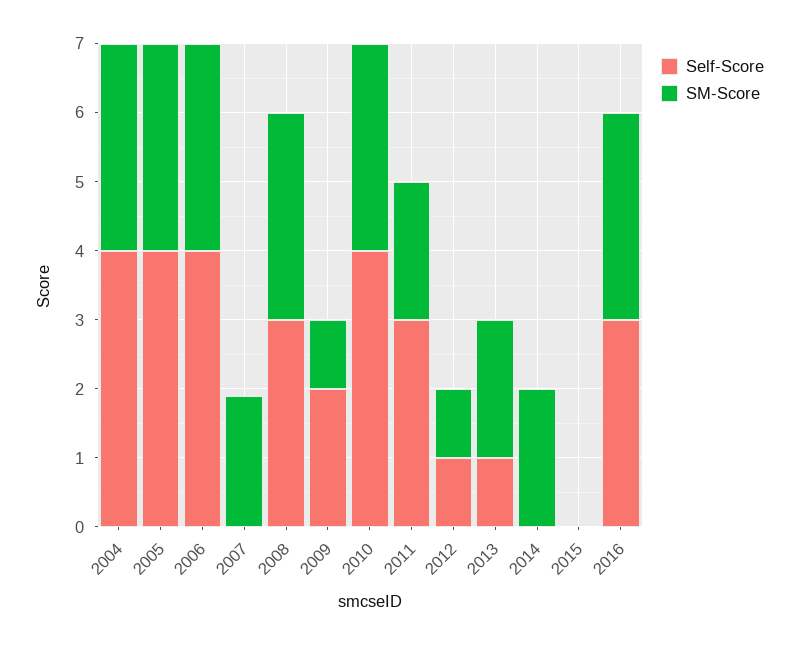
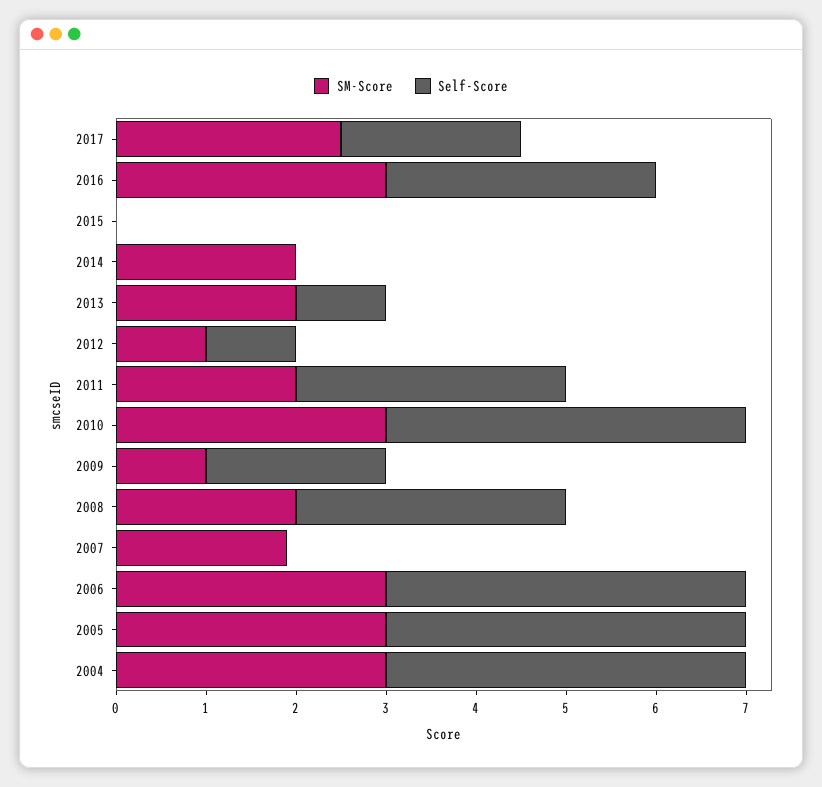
SM-Score, 2008: 3 -> 2
SM-Score, 2017: none -> 2.5
Self-Score, 2017: none -> 2

